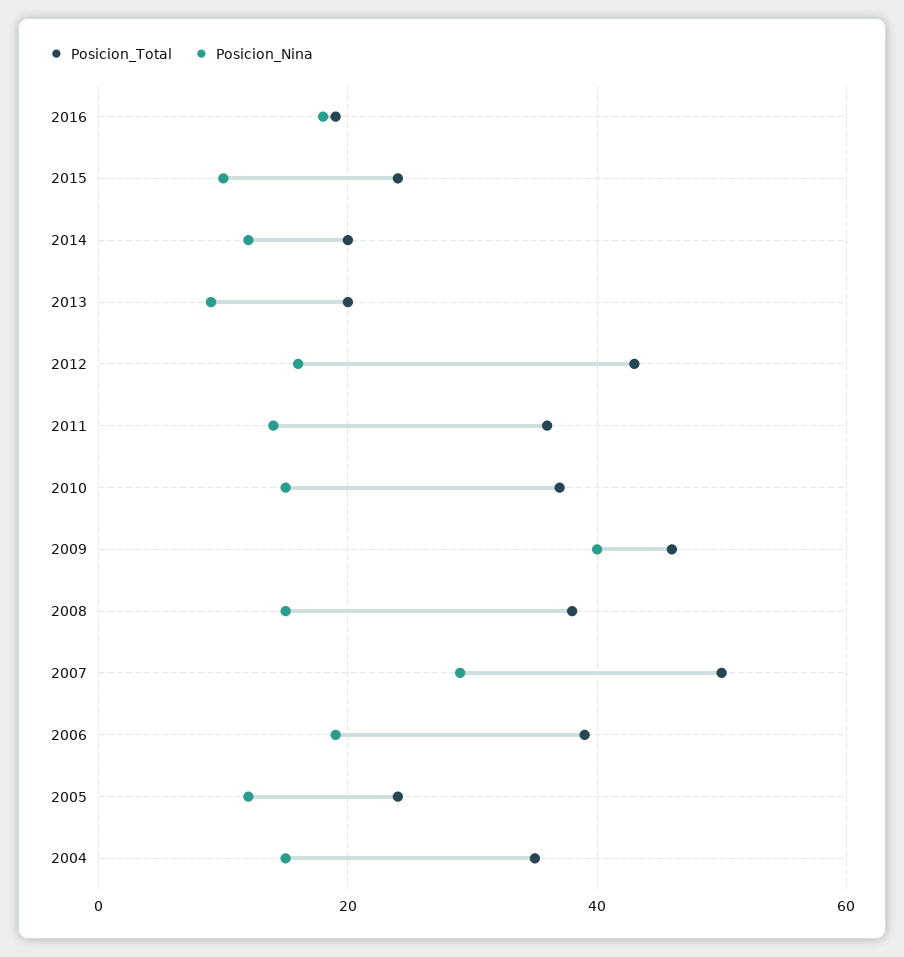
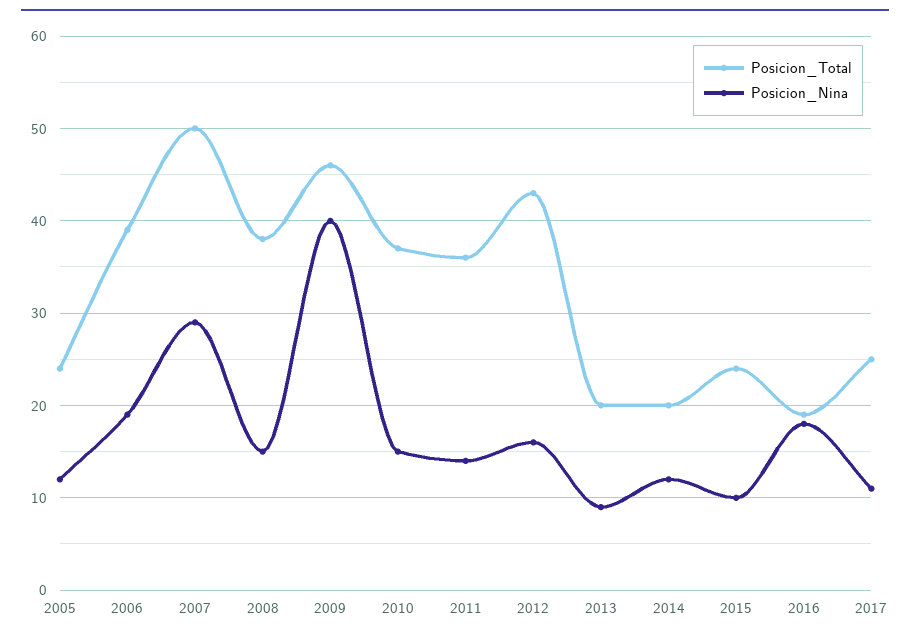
Posicion_Total, 2004: 35 -> none
Posicion_Nina, 2004: 15 -> none
Posicion_Total, 2017: none -> 25
Posicion_Nina, 2017: none -> 11

